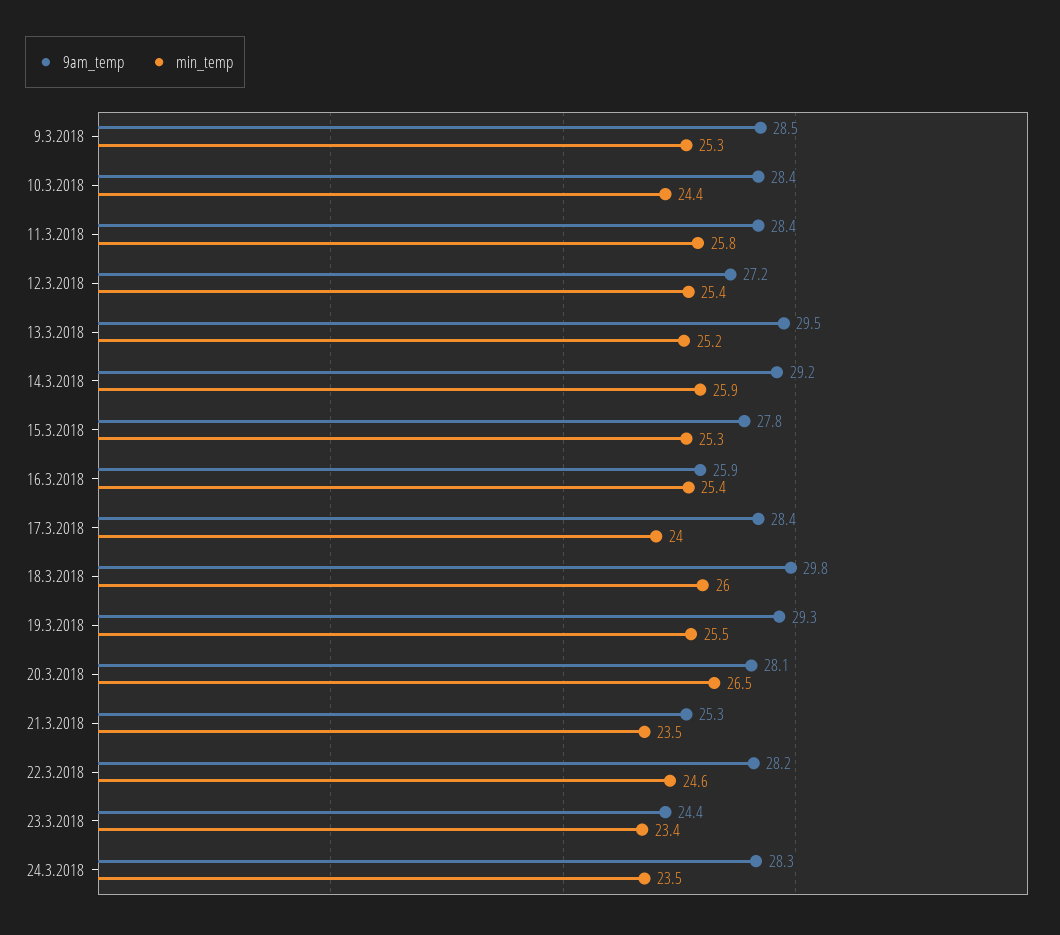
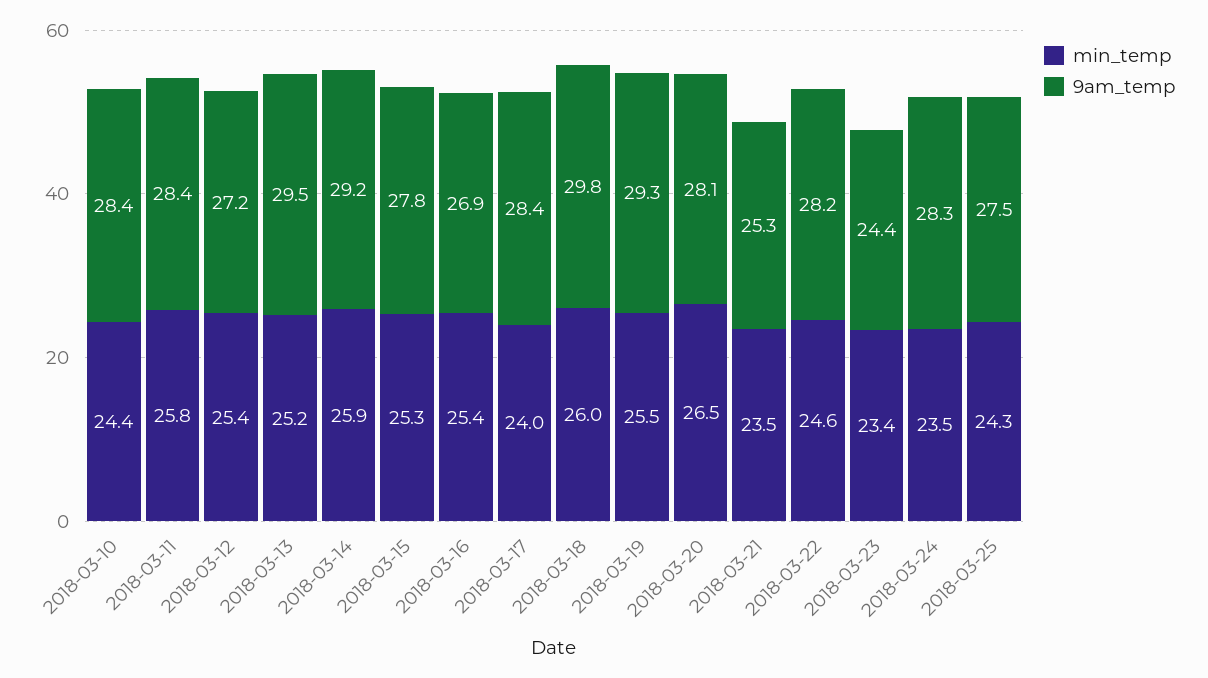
9am_temp, 9.3.2018: 28.5 -> none
min_temp, 9.3.2018: 25.3 -> none
9am_temp, 16.3.2018: 25.9 -> 26.9
min_temp, 2018-03-25: none -> 24.3
9am_temp, 2018-03-25: none -> 27.5

